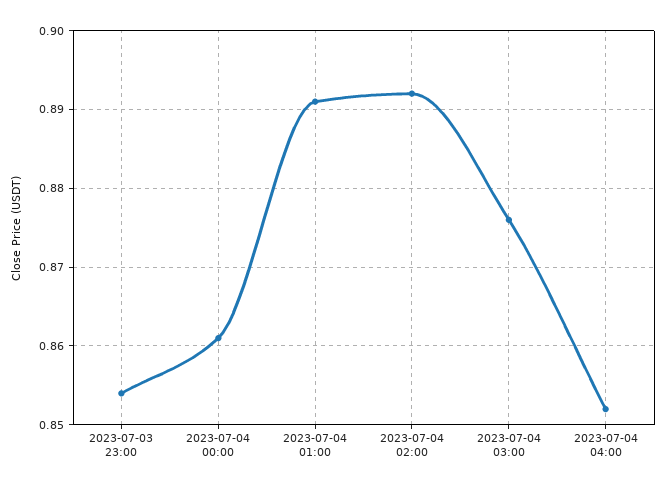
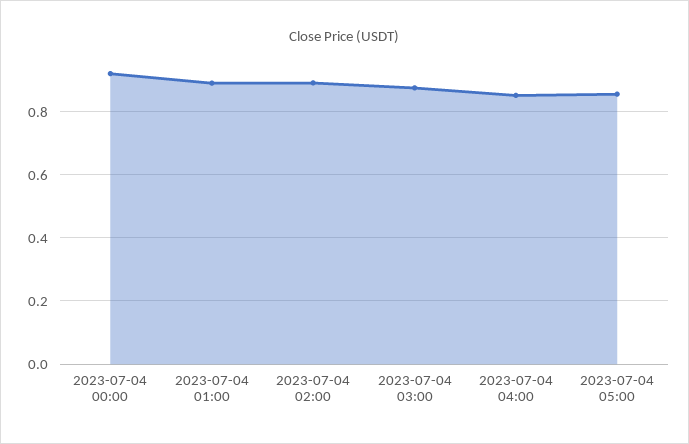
2023-07-03 23:00: 0.854 -> none
2023-07-04 00:00: 0.861 -> 0.92
2023-07-04 05:00: none -> 0.86

